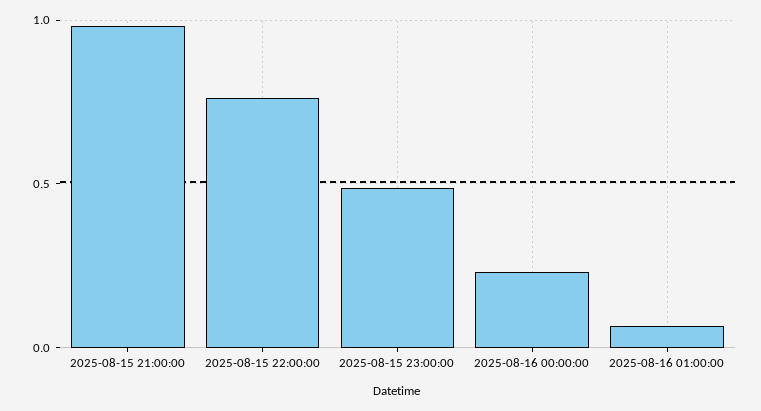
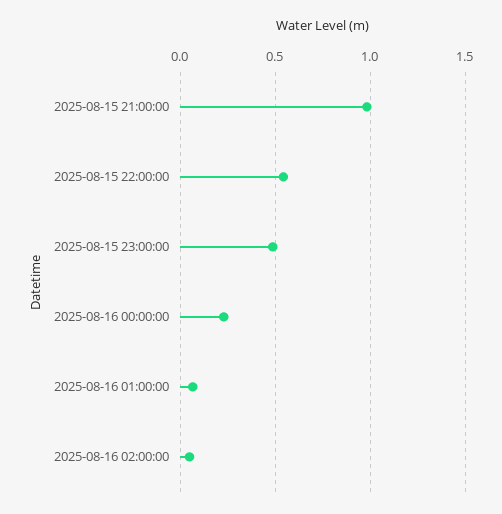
2025-08-15 22:00:00: 0.75 -> 0.55
2025-08-16 02:00:00: none -> 0.05

